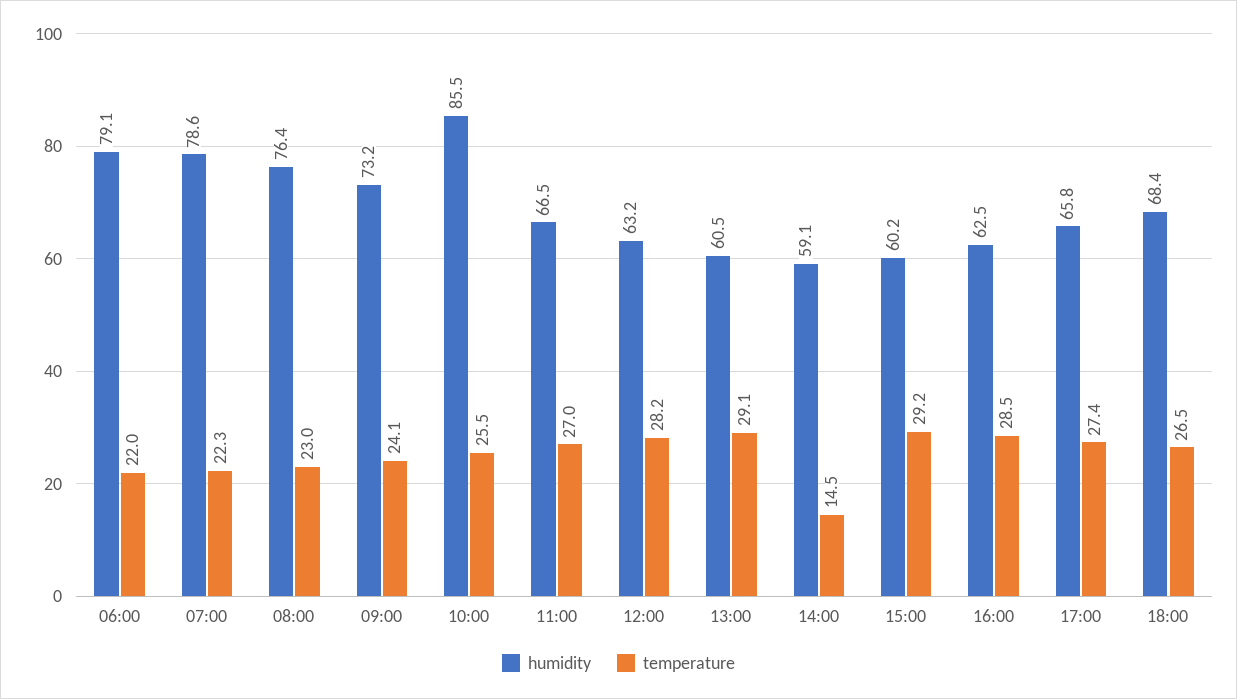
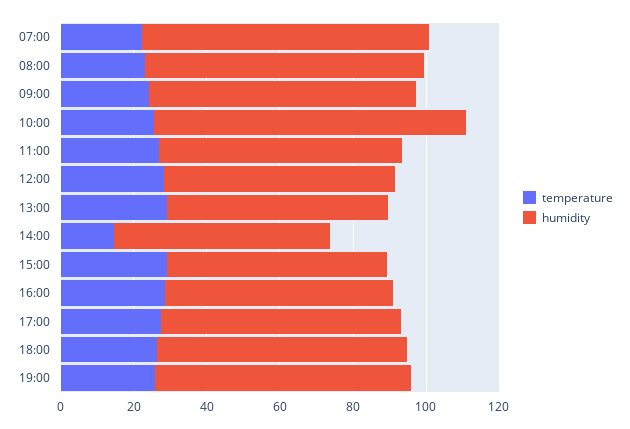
humidity, 06:00: 79.1 -> none
temperature, 06:00: 22 -> none
temperature, 19:00: none -> 25
humidity, 19:00: none -> 70

